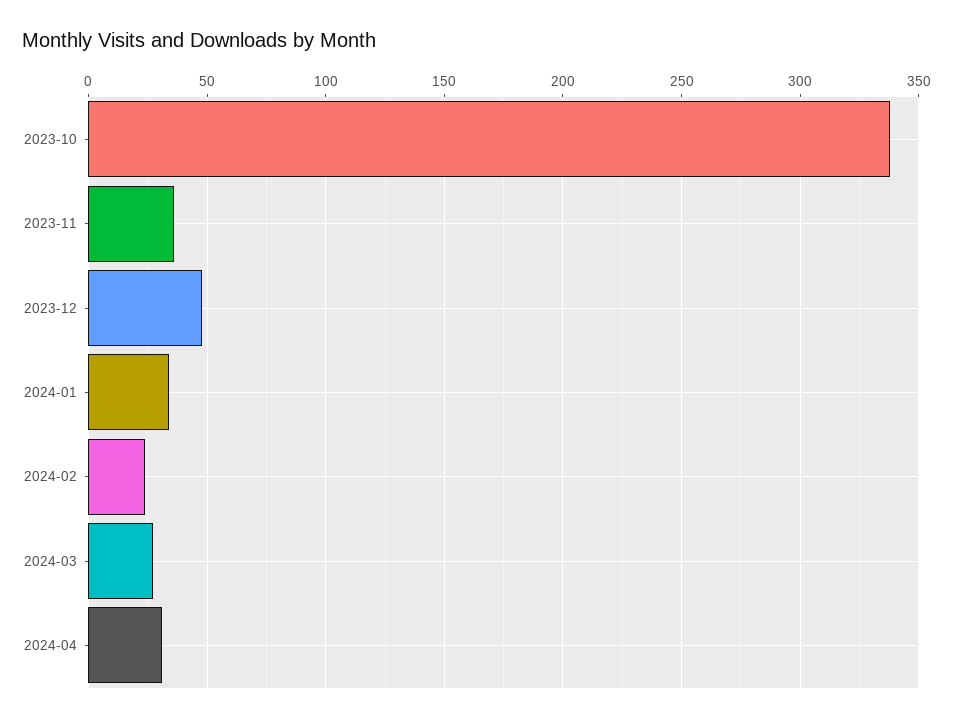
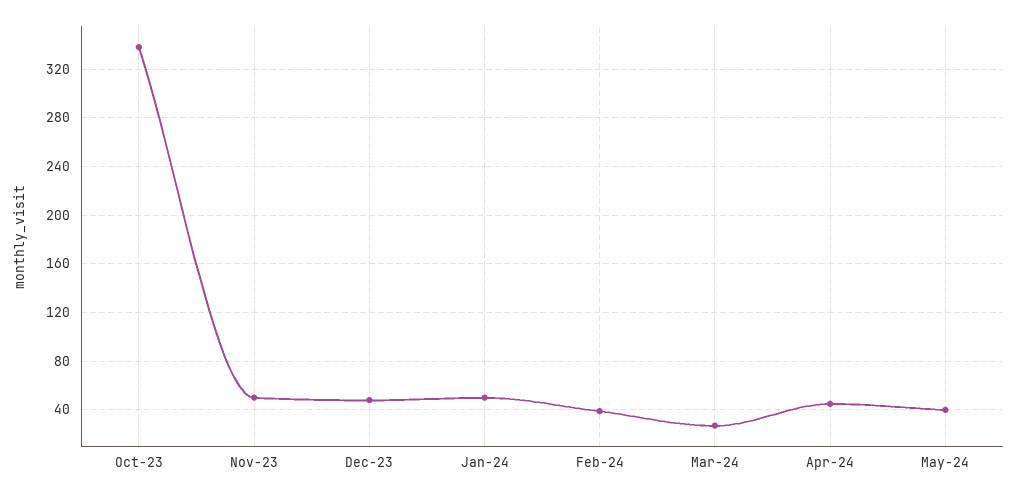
2023-11: 35 -> 50
2024-01: 35 -> 50
2024-02: 25 -> 40
2024-04: 30 -> 45
May-24: none -> 40

